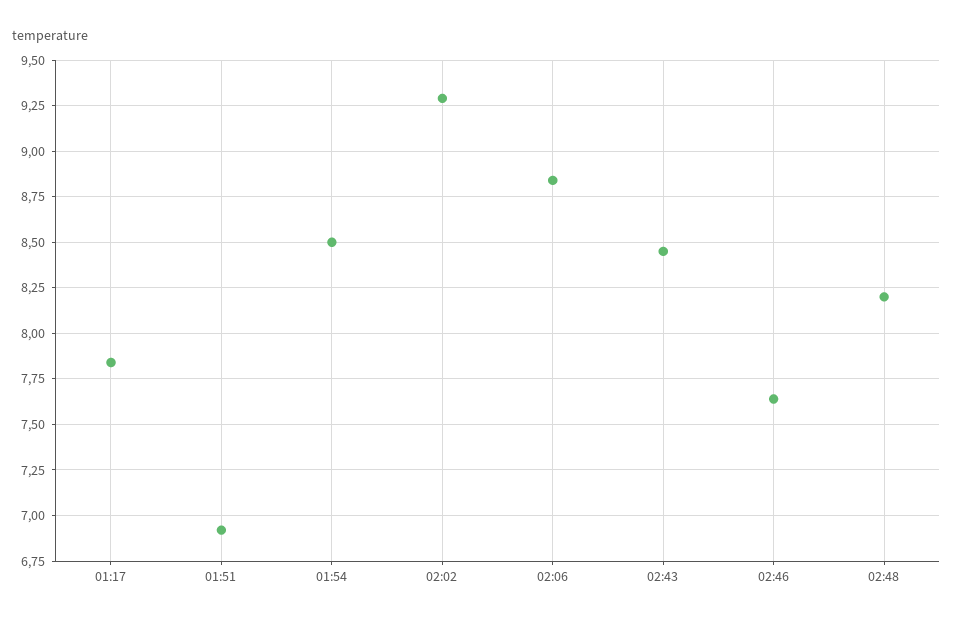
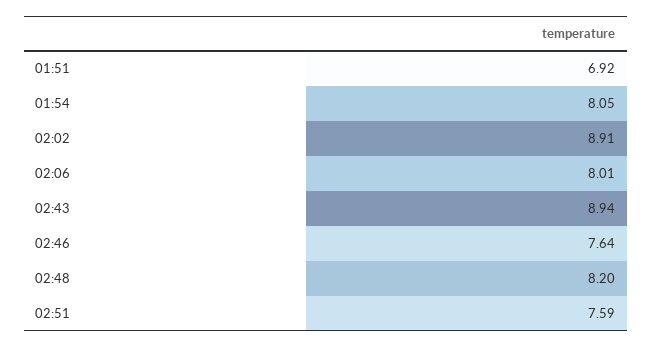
01:17: 7.85 -> none
01:54: 8.5 -> 8.05
02:02: 9.3 -> 8.91
02:06: 8.85 -> 8.01
02:43: 8.45 -> 8.94
02:51: none -> 7.59

